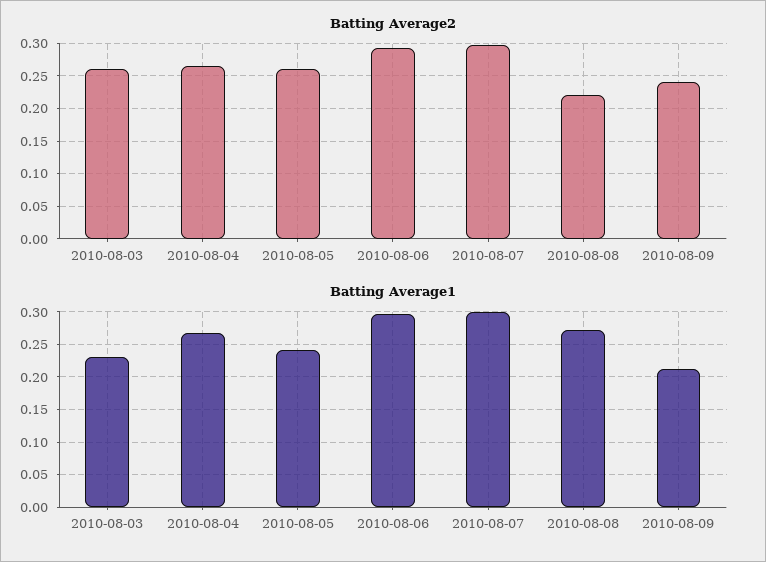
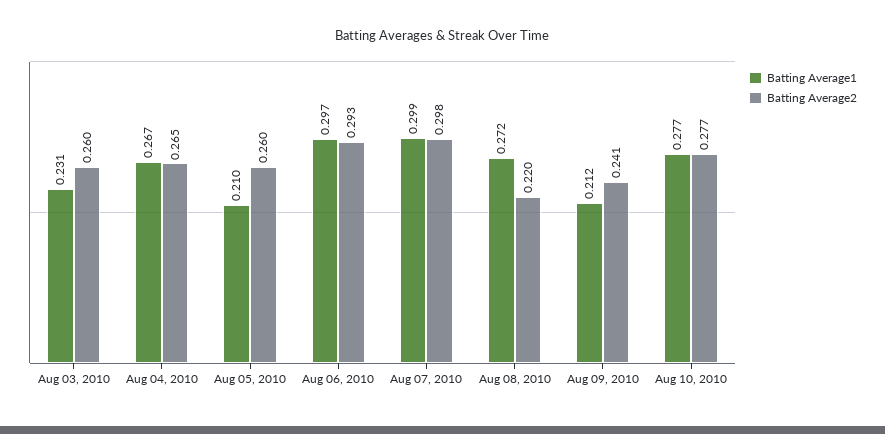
Batting Average1, 2010-08-05: 0.24 -> 0.21
Batting Average1, Aug 10, 2010: none -> 0.277
Batting Average2, Aug 10, 2010: none -> 0.277

